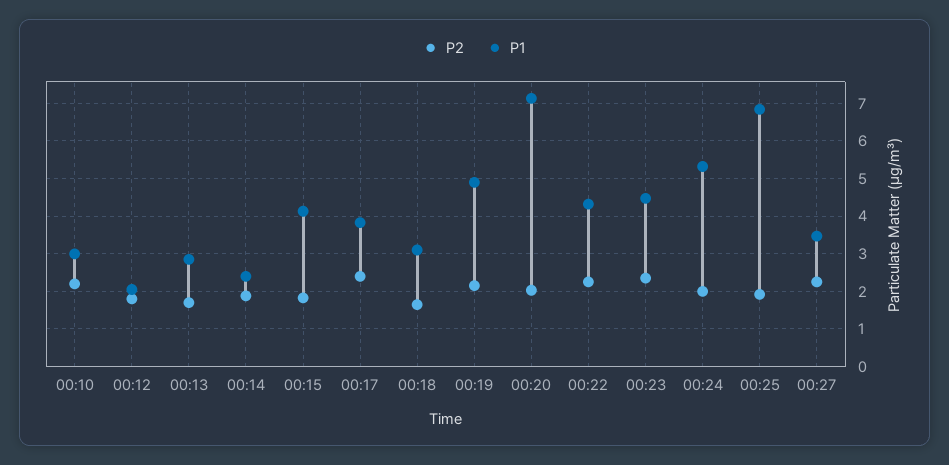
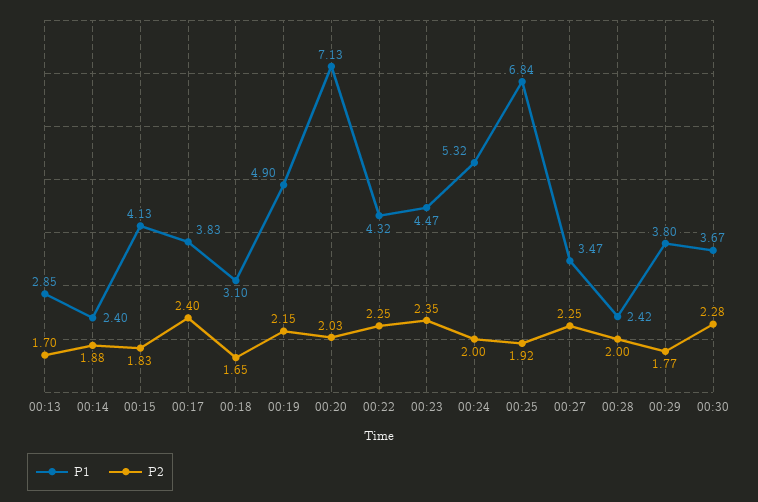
P2, 00:10: 2.2 -> none
P1, 00:10: 3 -> none
P2, 00:12: 1.8 -> none
P1, 00:12: 2 -> none
P1, 00:28: none -> 2.42
P2, 00:28: none -> 2
P1, 00:29: none -> 3.8
P2, 00:29: none -> 1.77
P1, 00:30: none -> 3.67
P2, 00:30: none -> 2.28

